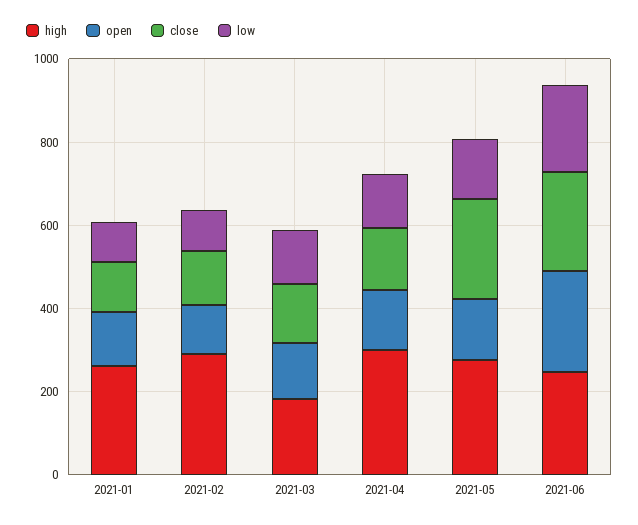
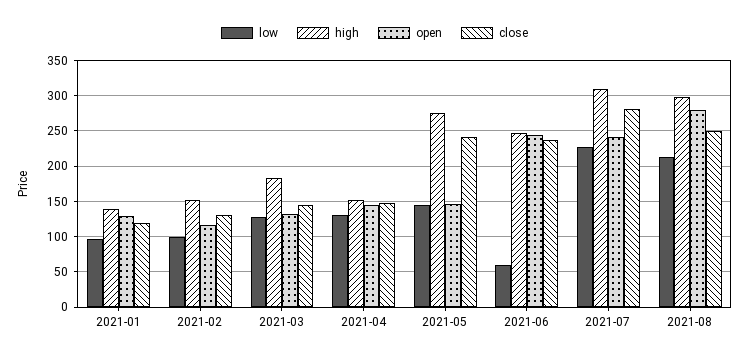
high, 2021-01: 250 -> 140
high, 2021-02: 300 -> 150
high, 2021-04: 300 -> 150
low, 2021-06: 200 -> 60
low, 2021-07: none -> 230
high, 2021-07: none -> 310
open, 2021-07: none -> 240
close, 2021-07: none -> 280
low, 2021-08: none -> 210
high, 2021-08: none -> 300
open, 2021-08: none -> 280
close, 2021-08: none -> 250

